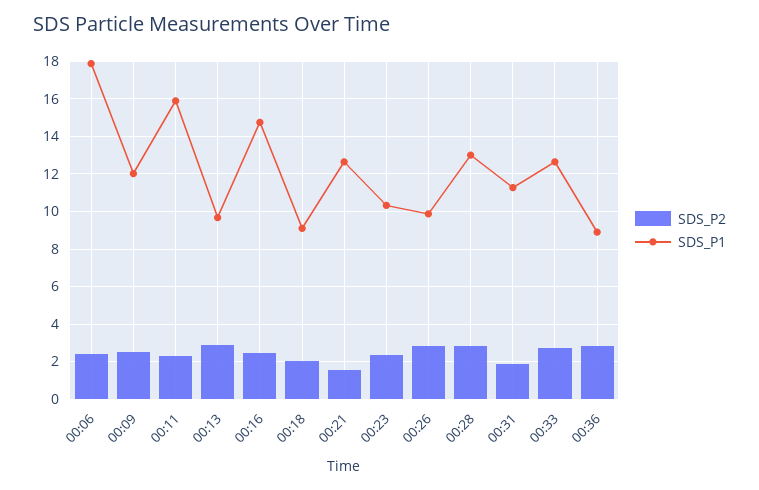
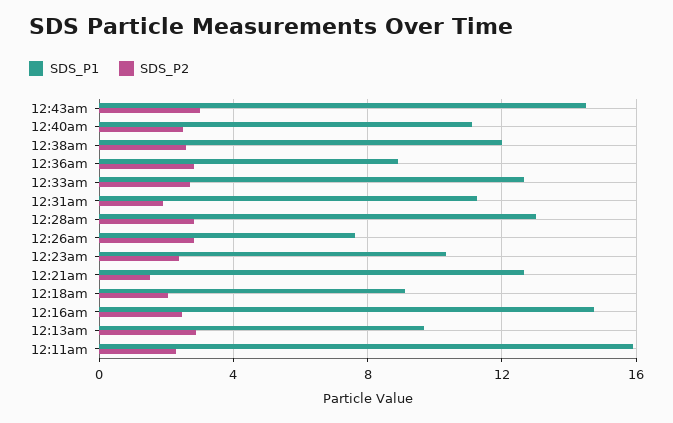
SDS_P2, 00:06: 2.5 -> none
SDS_P1, 00:06: 18 -> none
SDS_P2, 00:09: 2.5 -> none
SDS_P1, 00:09: 12 -> none
SDS_P1, 00:26: 10 -> 7.5
SDS_P1, 12:43am: none -> 14.5
SDS_P2, 12:43am: none -> 3
SDS_P1, 12:40am: none -> 11
SDS_P2, 12:40am: none -> 2.5
SDS_P1, 12:38am: none -> 12
SDS_P2, 12:38am: none -> 2.5

